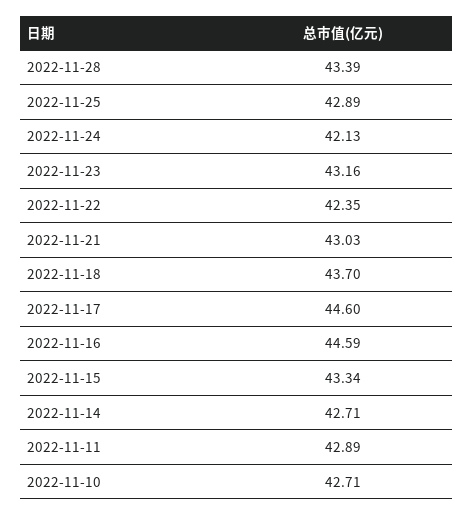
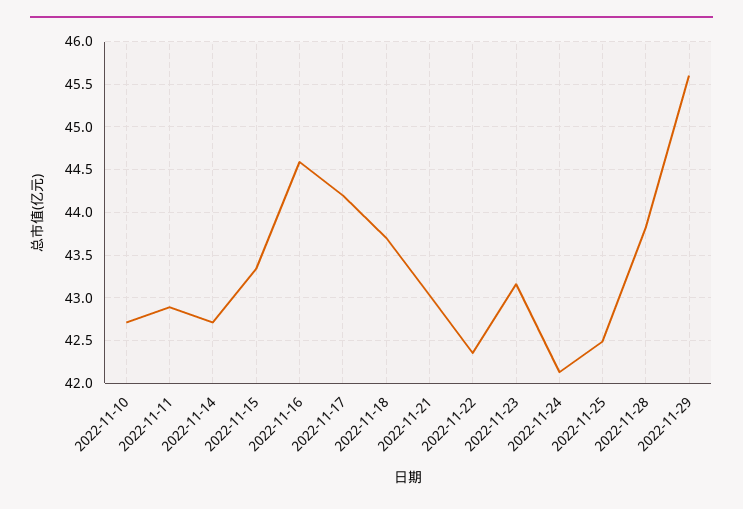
2022-11-28: 43.39 -> 43.8
2022-11-25: 42.89 -> 42.5
2022-11-17: 44.6 -> 44.2
2022-11-29: none -> 45.6

